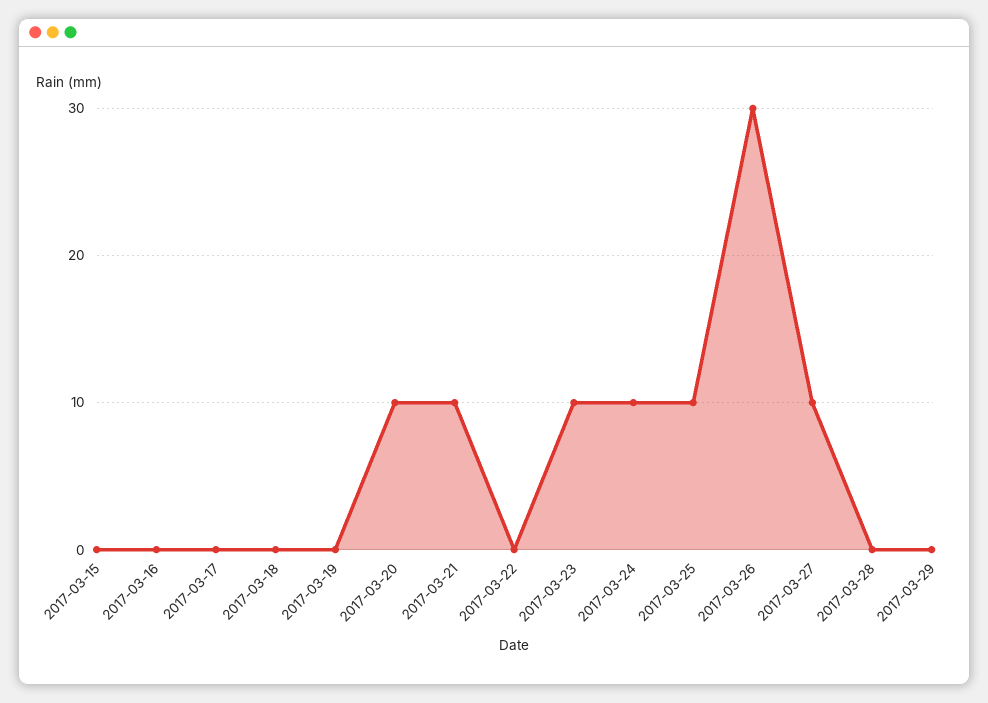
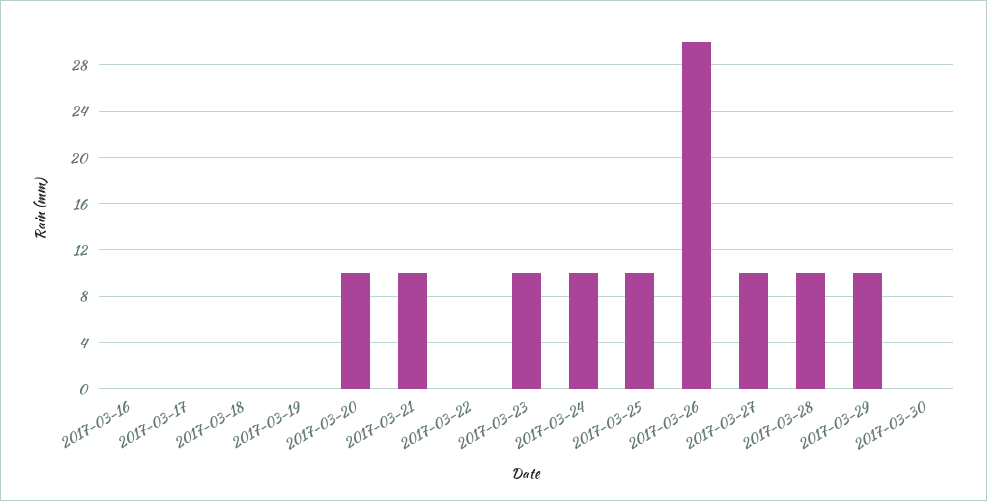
2017-03-15: 0 -> none
2017-03-28: 0 -> 10
2017-03-29: 0 -> 10
2017-03-30: none -> 0

